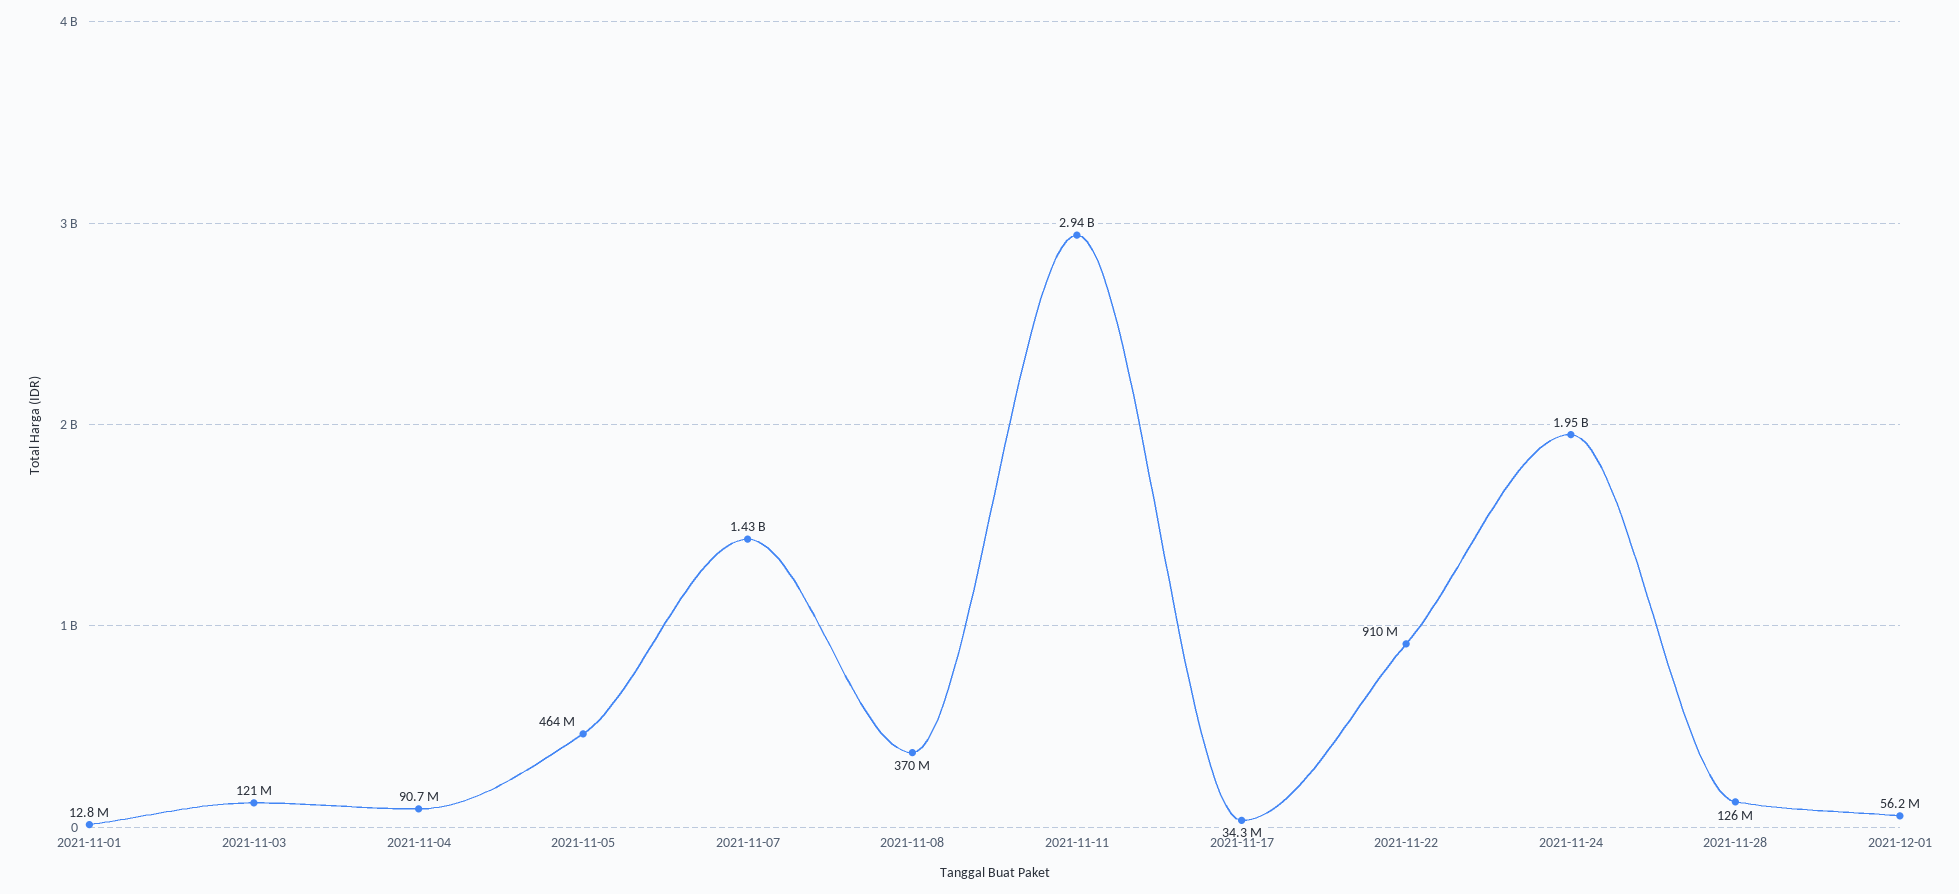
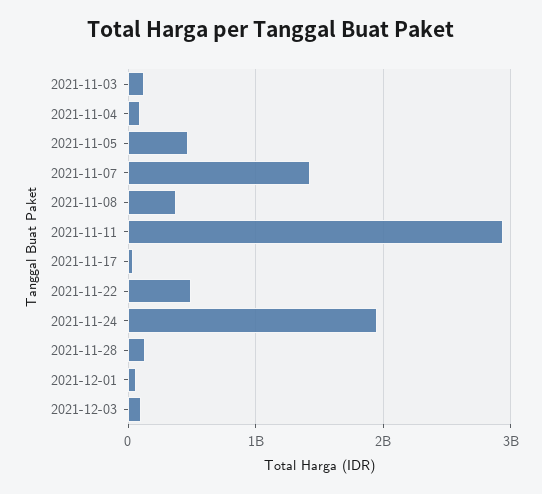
2021-11-01: 12800000 -> none
2021-11-22: 910000000 -> 500000000
2021-12-03: none -> 100000000

